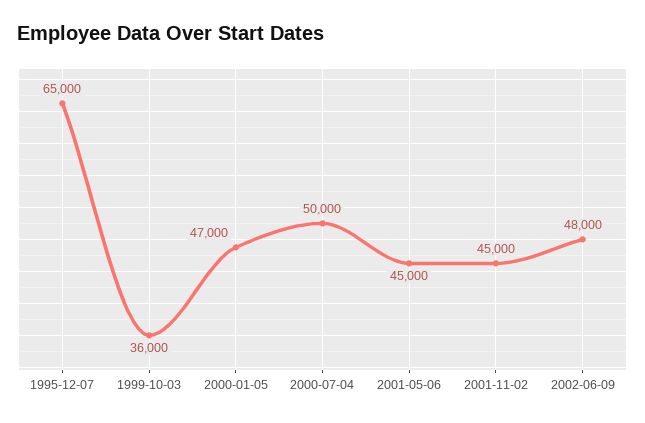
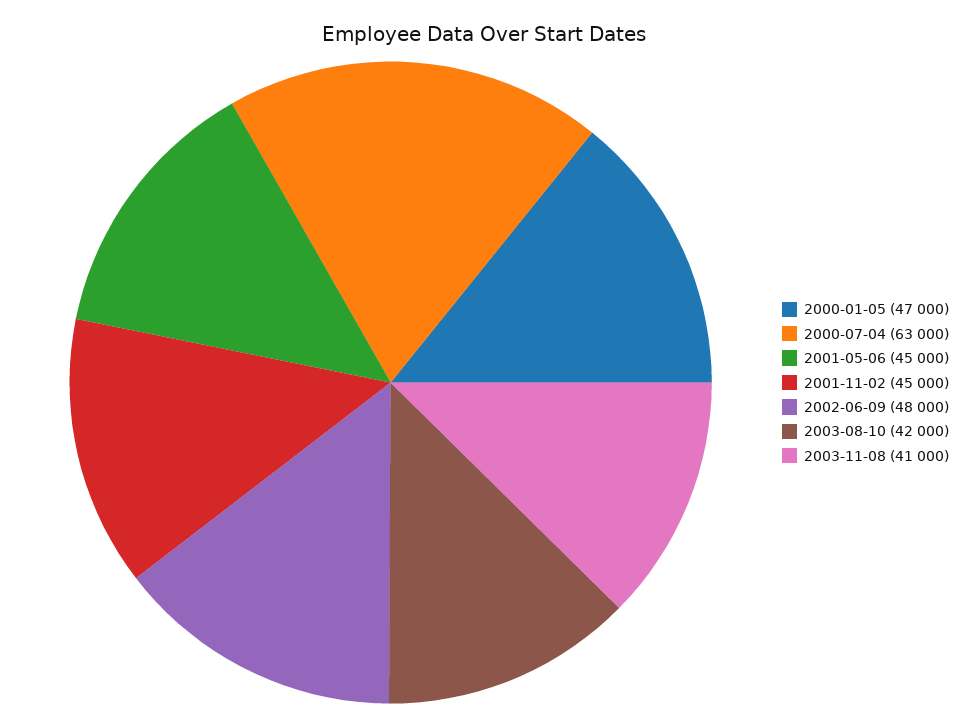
1995-12-07: 65000 -> none
1999-10-03: 36000 -> none
2000-07-04: 50000 -> 63000
2003-08-10: none -> 42000
2003-11-08: none -> 41000

